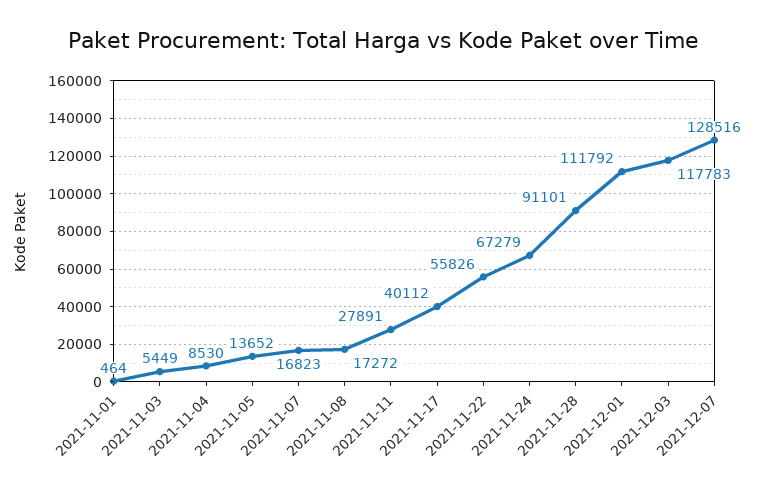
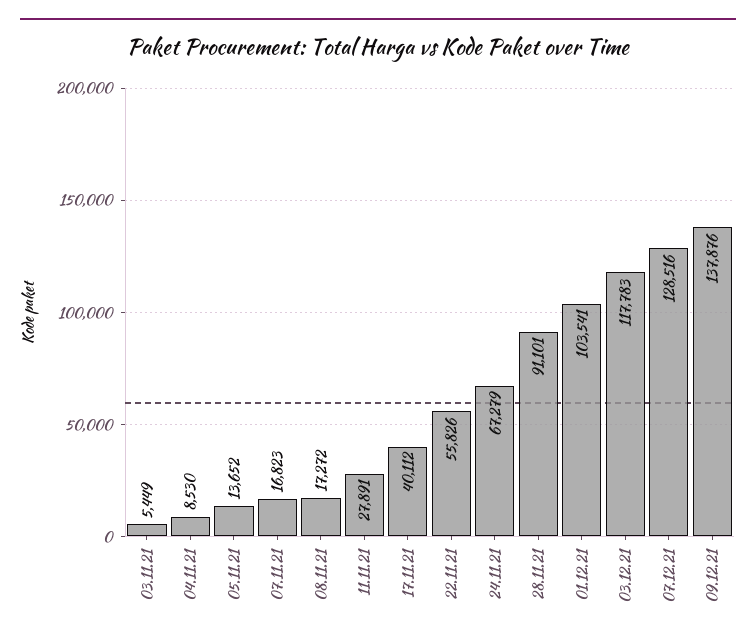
2021-11-01: 464 -> none
2021-12-01: 111792 -> 103541
09.12.21: none -> 137876

